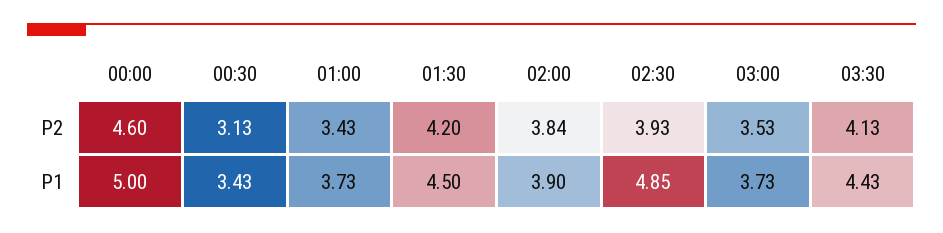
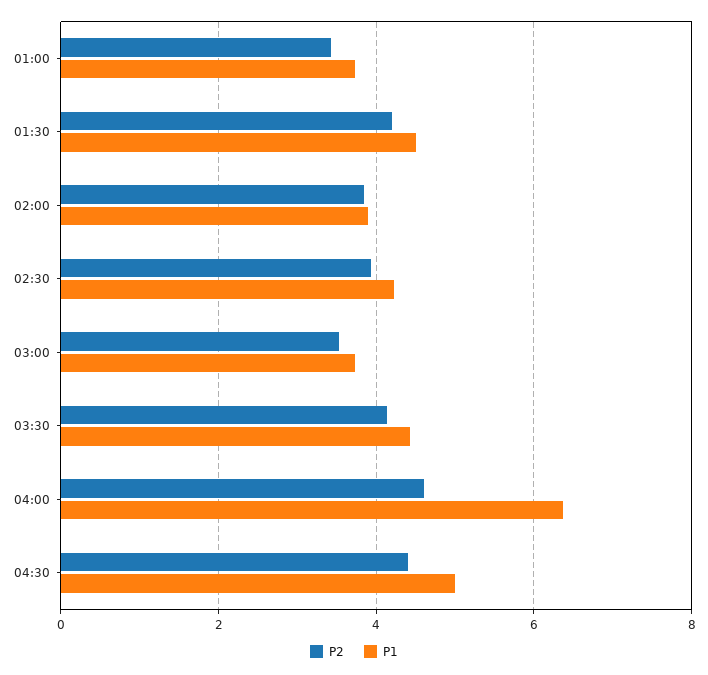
P2, 00:00: 4.6 -> none
P2, 00:30: 3.13 -> none
P1, 00:00: 5 -> none
P1, 00:30: 3.43 -> none
P1, 02:30: 4.85 -> 4.2
P2, 04:00: none -> 4.6
P1, 04:00: none -> 6.4
P2, 04:30: none -> 4.4
P1, 04:30: none -> 5

